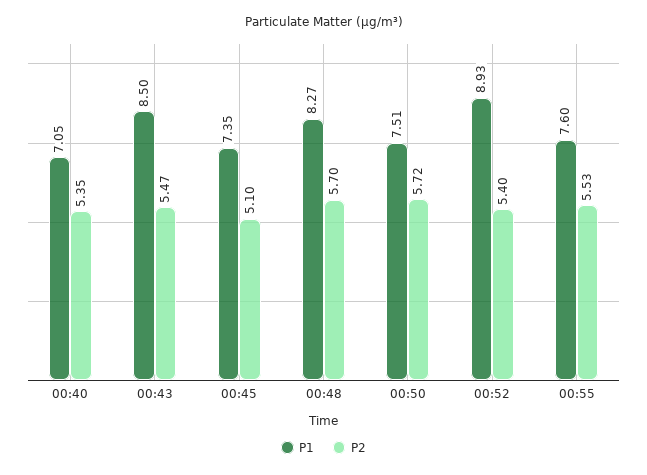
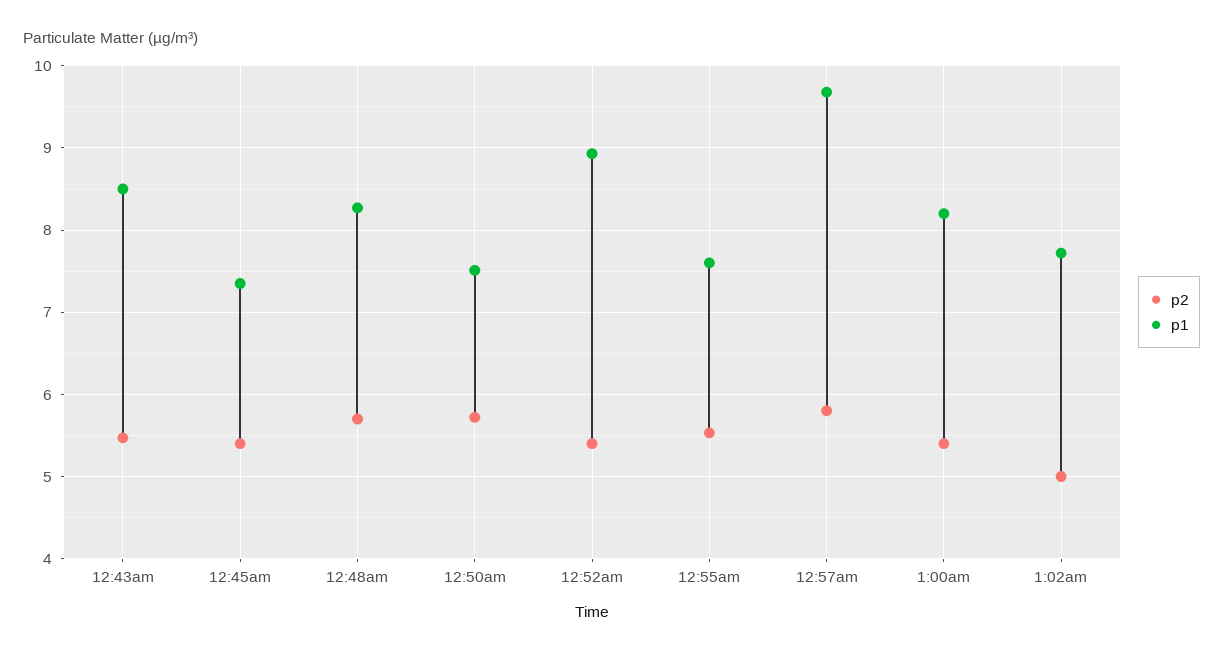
P1, 00:40: 7.05 -> none
P2, 00:40: 5.35 -> none
P2, 00:45: 5.1 -> 5.4
P2, 12:57am: none -> 5.8
P1, 12:57am: none -> 9.7
P2, 1:00am: none -> 5.4
P1, 1:00am: none -> 8.2
P2, 1:02am: none -> 5
P1, 1:02am: none -> 7.7

